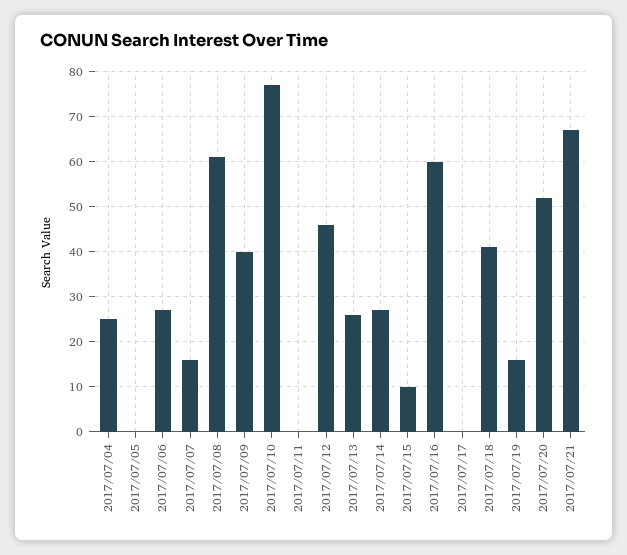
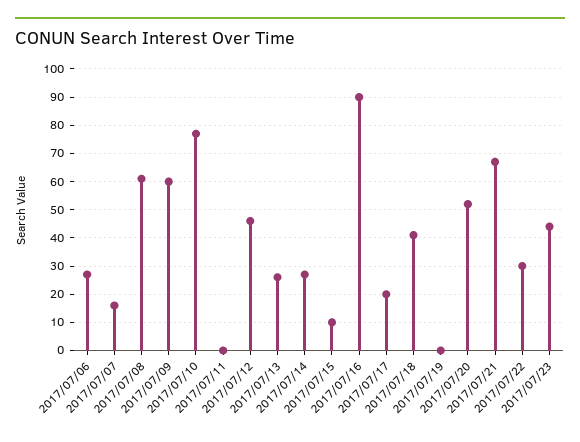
2017/07/04: 25 -> none
2017/07/05: 0 -> none
2017/07/09: 40 -> 60
2017/07/16: 60 -> 90
2017/07/17: 0 -> 20
2017/07/19: 15 -> 0
2017/07/22: none -> 30
2017/07/23: none -> 45

